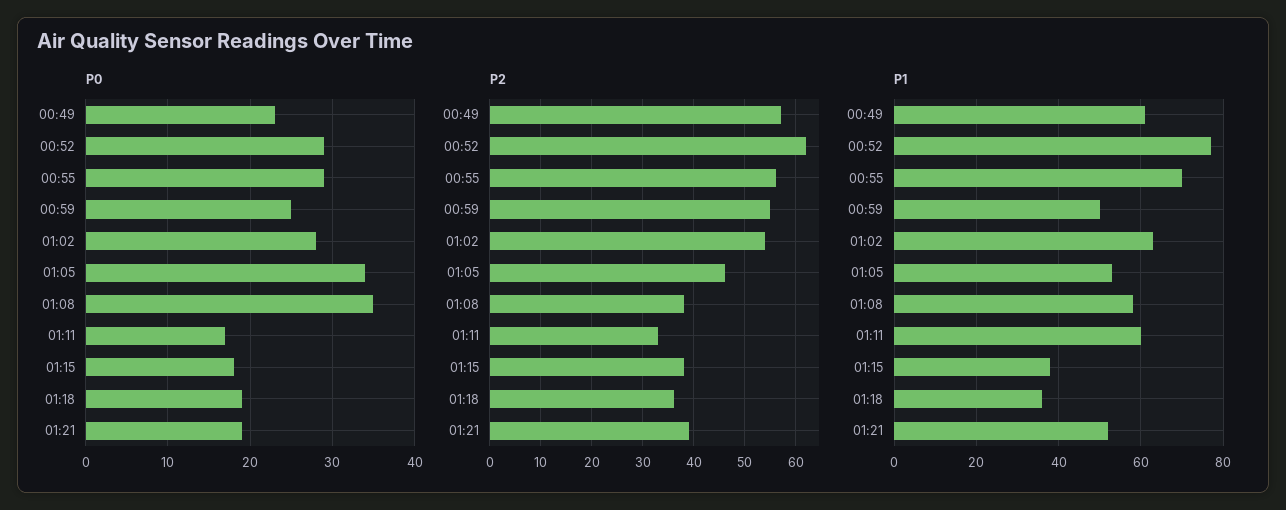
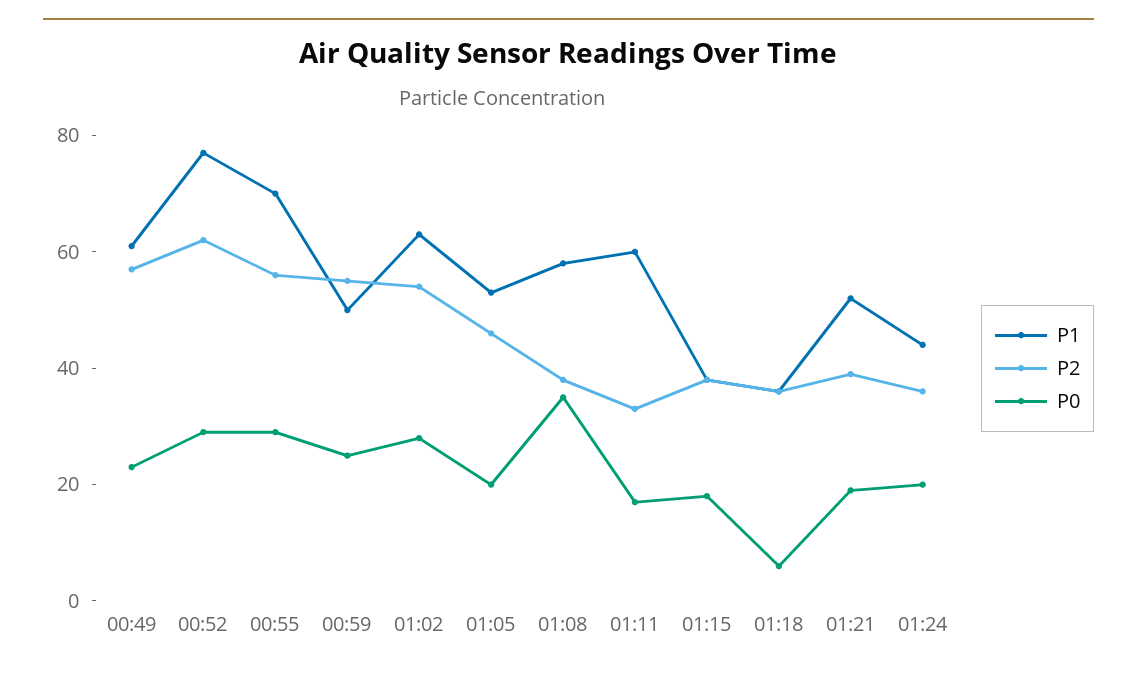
P0, 01:05: 34 -> 20
P0, 01:18: 19 -> 5
P1, 01:24: none -> 45
P2, 01:24: none -> 35
P0, 01:24: none -> 20

